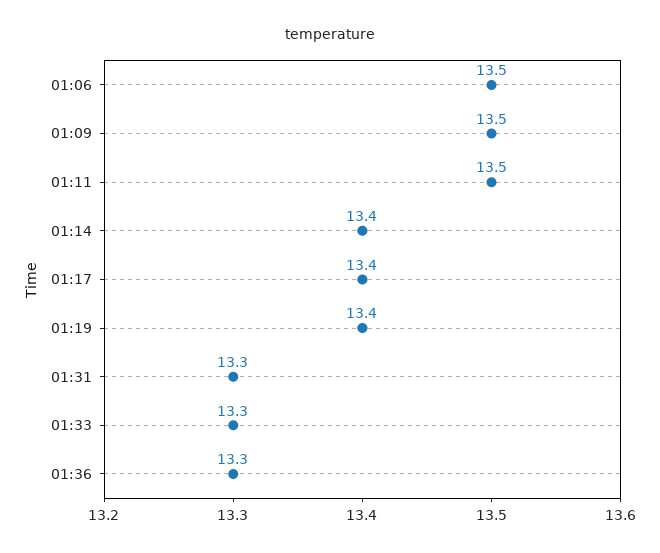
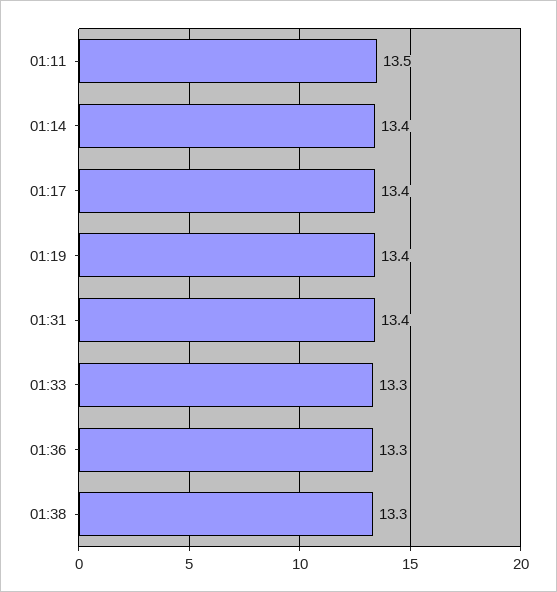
01:06: 13.5 -> none
01:09: 13.5 -> none
01:31: 13.3 -> 13.4
01:38: none -> 13.3

